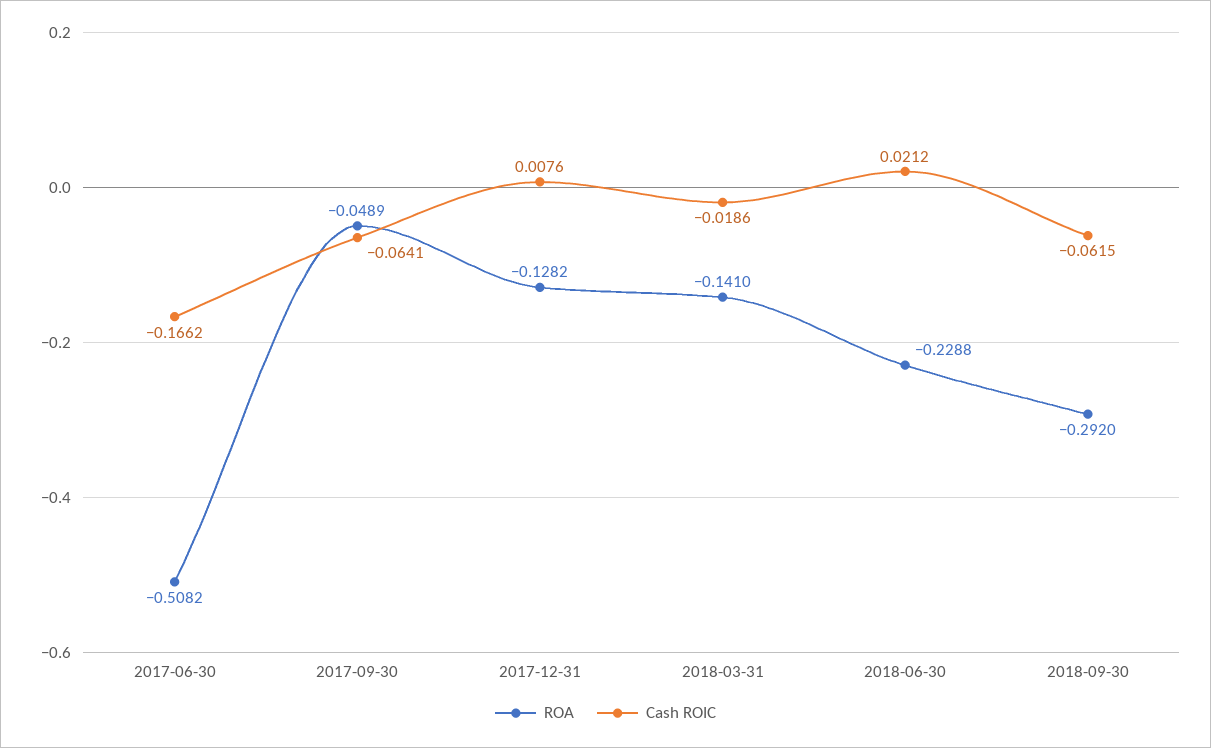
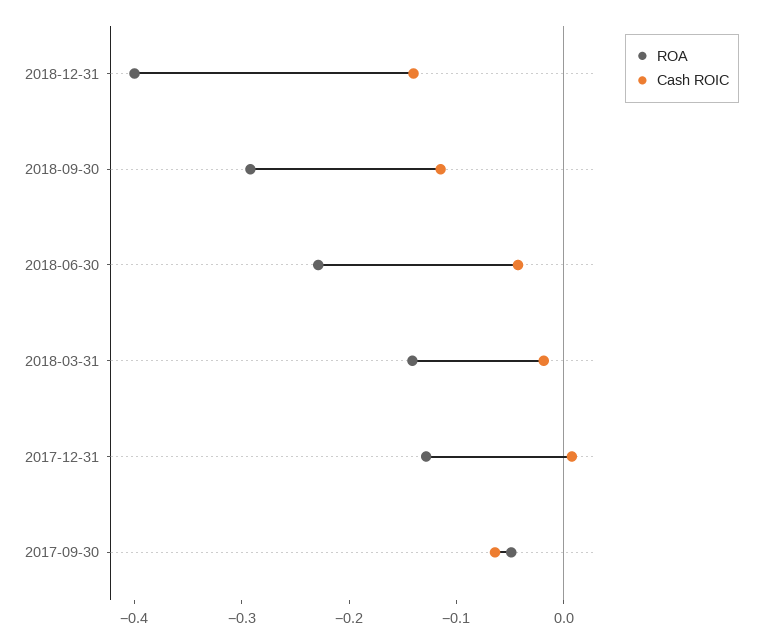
ROA, 2017-06-30: -0.5082 -> none
Cash ROIC, 2017-06-30: -0.1662 -> none
Cash ROIC, 2018-06-30: 0.0212 -> -0.04
Cash ROIC, 2018-09-30: -0.0615 -> -0.12
ROA, 2018-12-31: none -> -0.4
Cash ROIC, 2018-12-31: none -> -0.14

